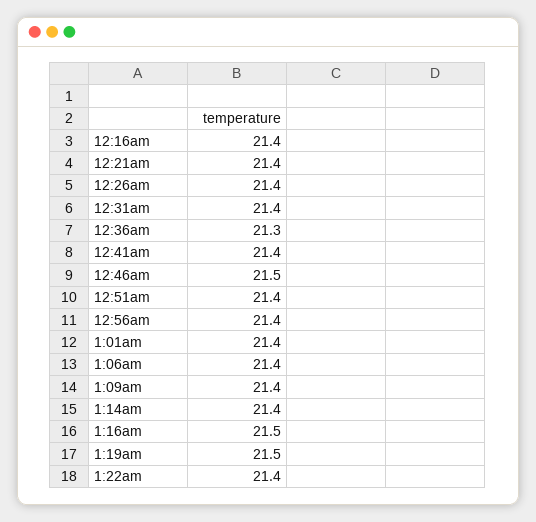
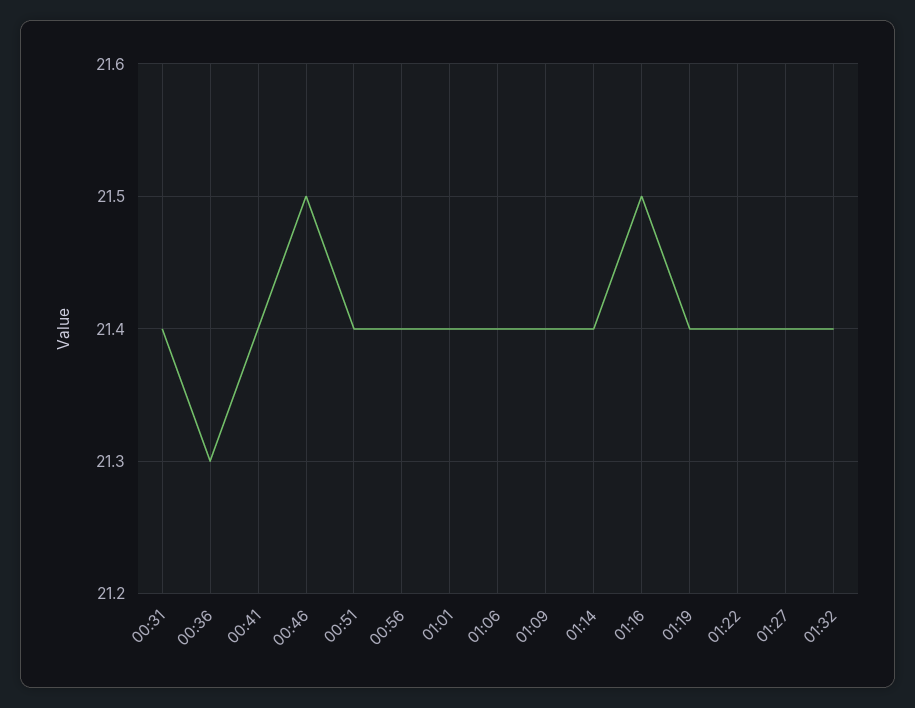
12:16am: 21.4 -> none
12:21am: 21.4 -> none
12:26am: 21.4 -> none
1:19am: 21.5 -> 21.4
01:27: none -> 21.4
01:32: none -> 21.4

